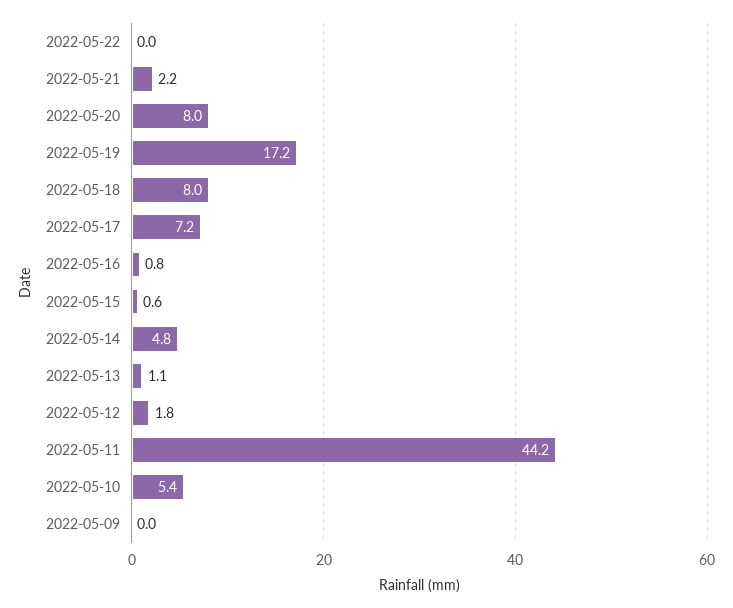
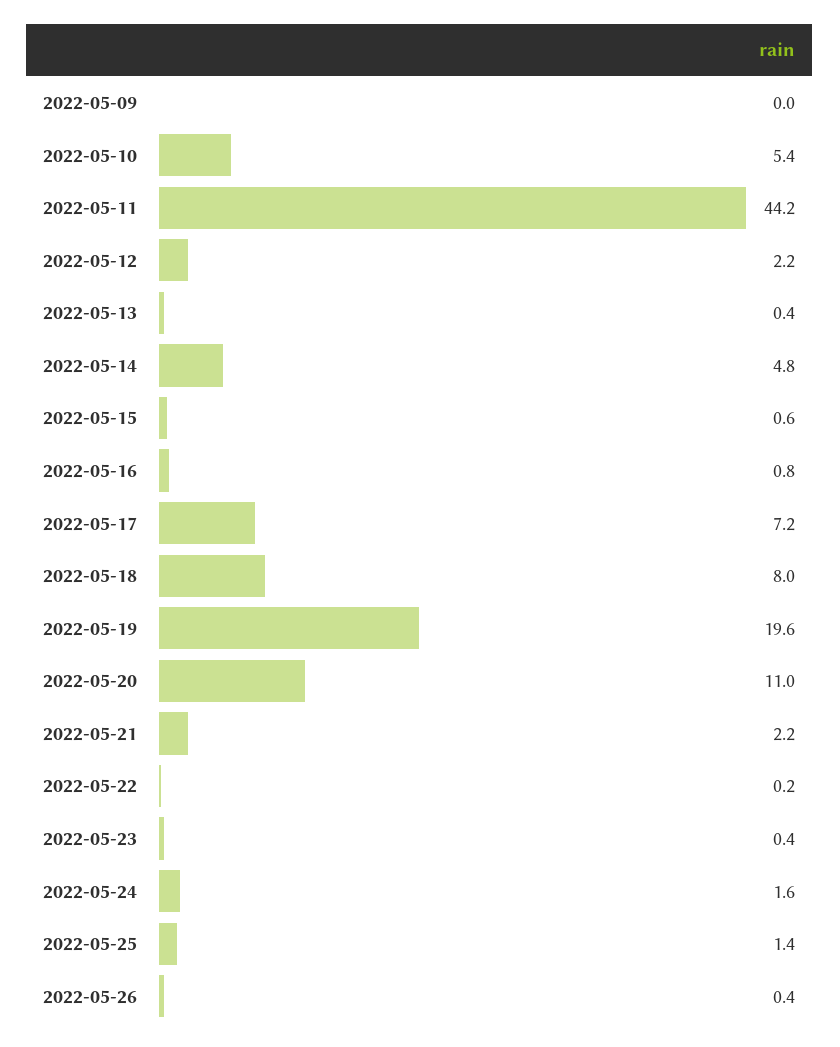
2022-05-22: 0 -> 0.2
2022-05-20: 8 -> 11
2022-05-19: 17.2 -> 19.6
2022-05-13: 1.1 -> 0.4
2022-05-12: 1.8 -> 2.2
2022-05-23: none -> 0.4
2022-05-24: none -> 1.6
2022-05-25: none -> 1.4
2022-05-26: none -> 0.4

